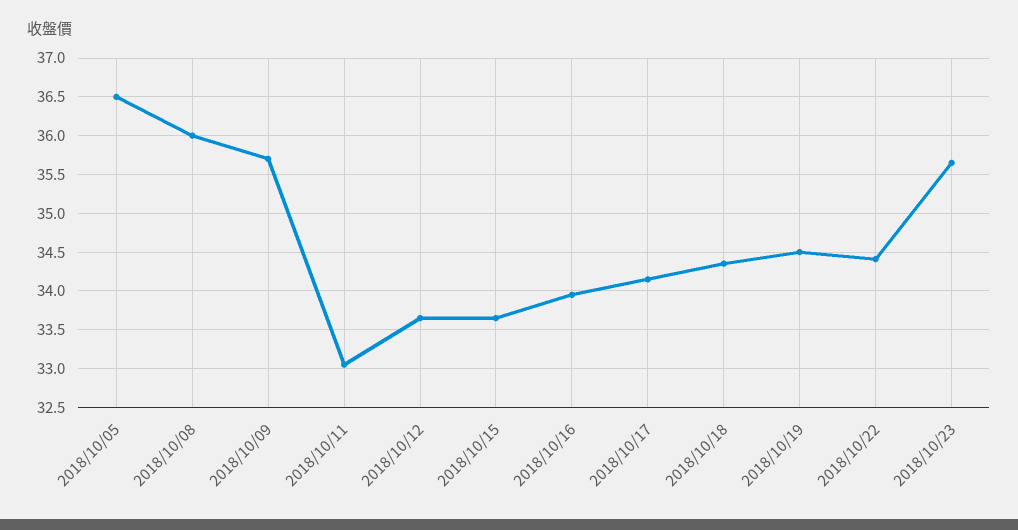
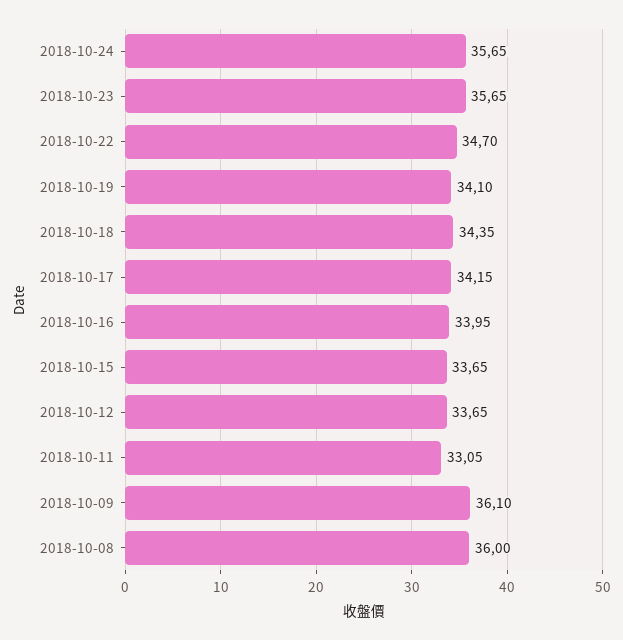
2018/10/05: 36.5 -> none
2018/10/09: 35.7 -> 36.1
2018/10/19: 34.5 -> 34.1
2018/10/22: 34.4 -> 34.7
2018-10-24: none -> 35.65

